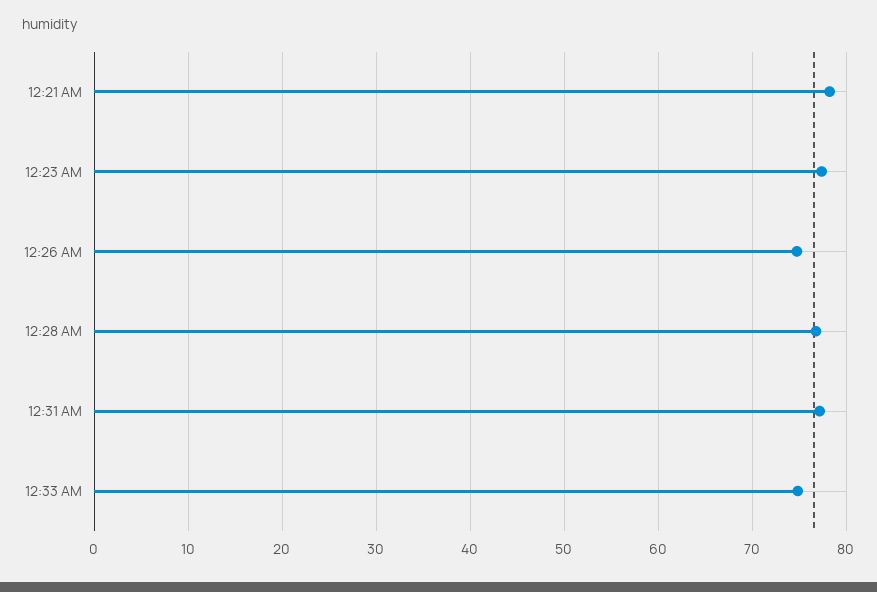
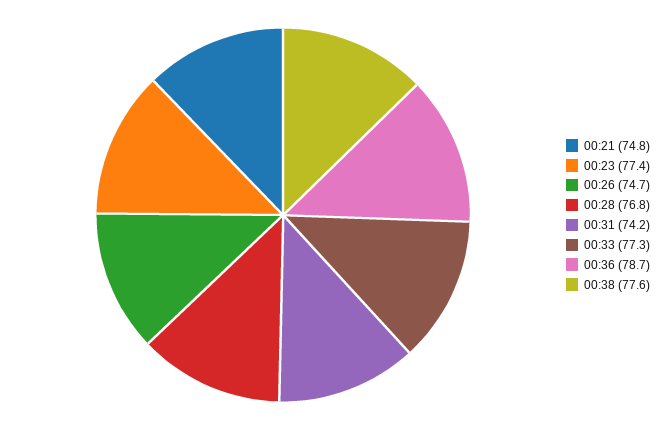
12:21 AM: 78 -> 74.8
12:31 AM: 77 -> 74.2
12:33 AM: 75 -> 77.3
00:36: none -> 78.7
00:38: none -> 77.6

